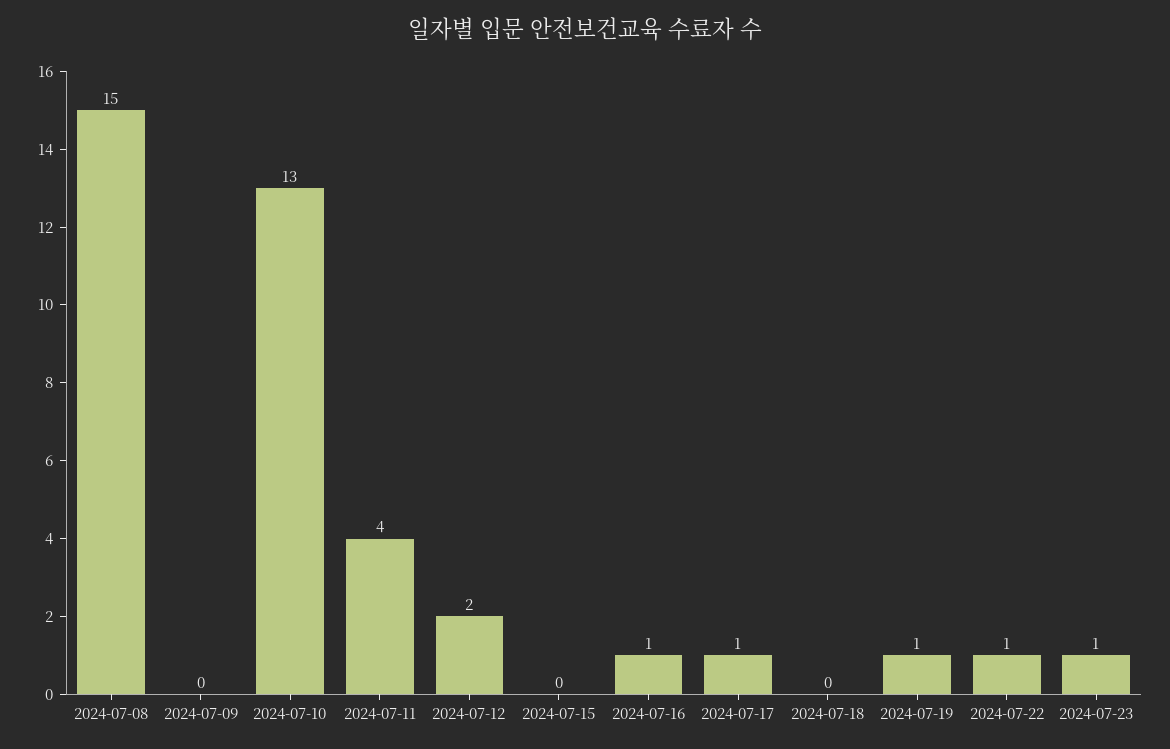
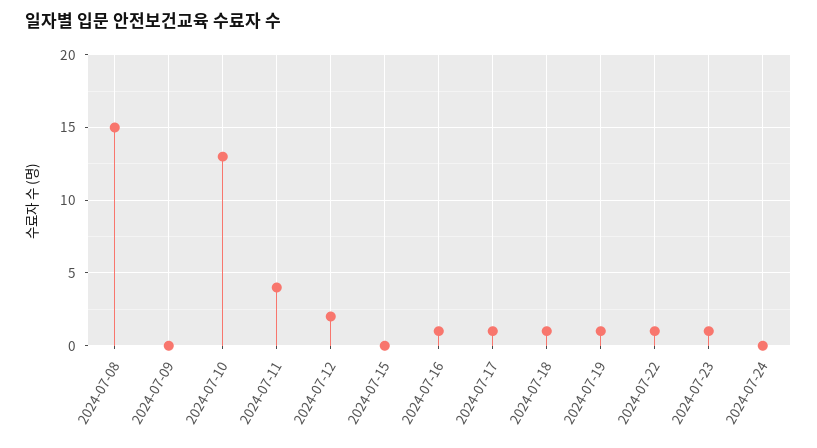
2024-07-18: 0 -> 1
2024-07-24: none -> 0

